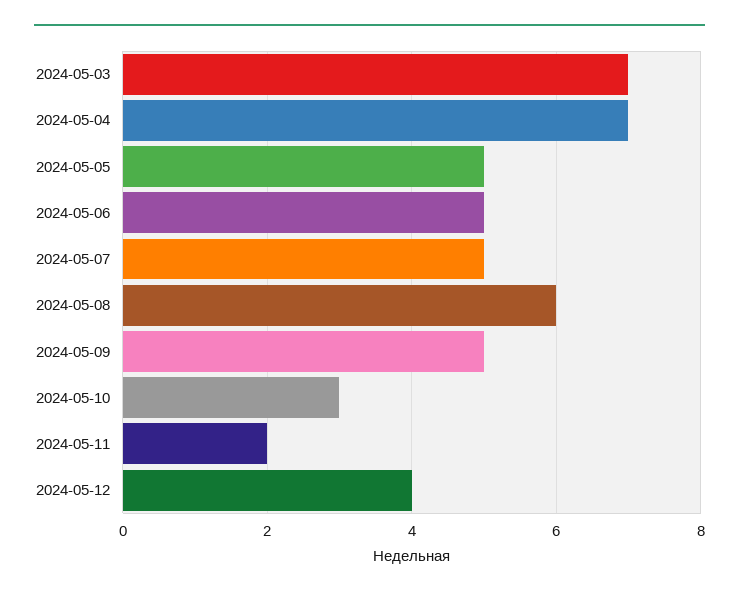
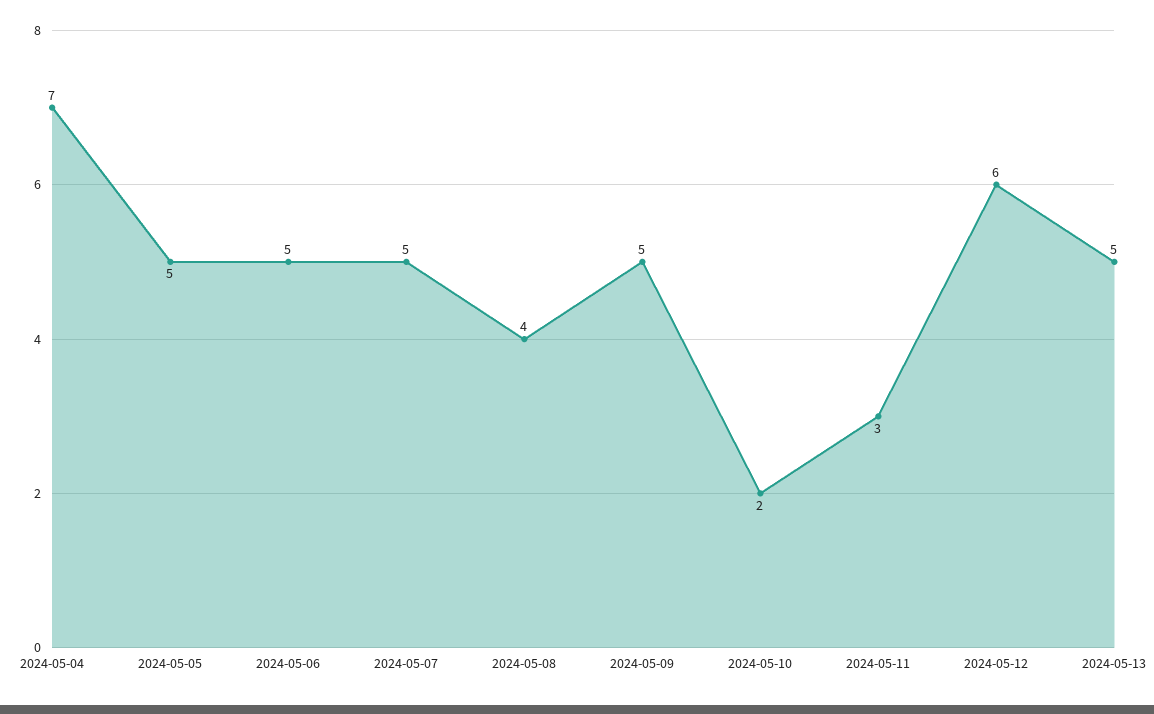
2024-05-03: 7 -> none
2024-05-08: 6 -> 4
2024-05-10: 3 -> 2
2024-05-11: 2 -> 3
2024-05-12: 4 -> 6
2024-05-13: none -> 5

